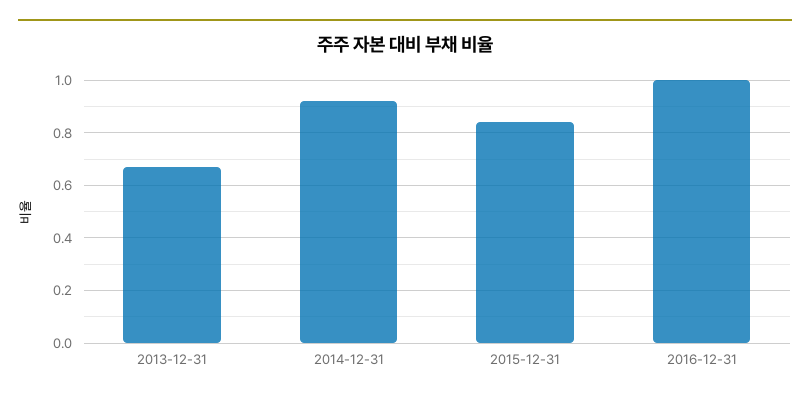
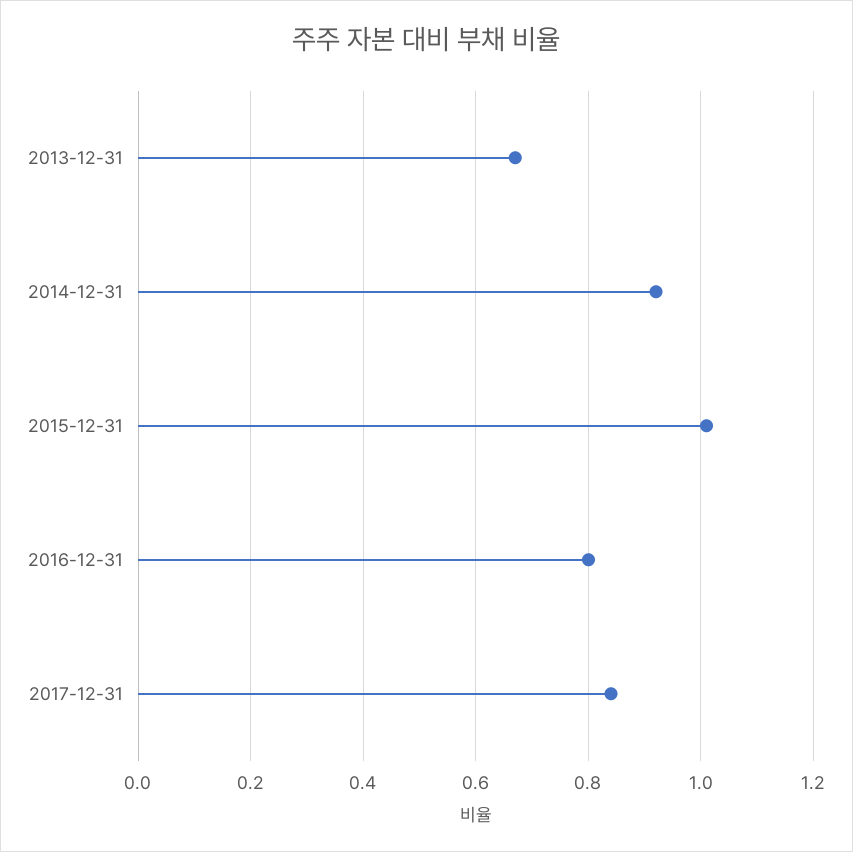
2015-12-31: 0.85 -> 1
2016-12-31: 1 -> 0.8
2017-12-31: none -> 0.85

